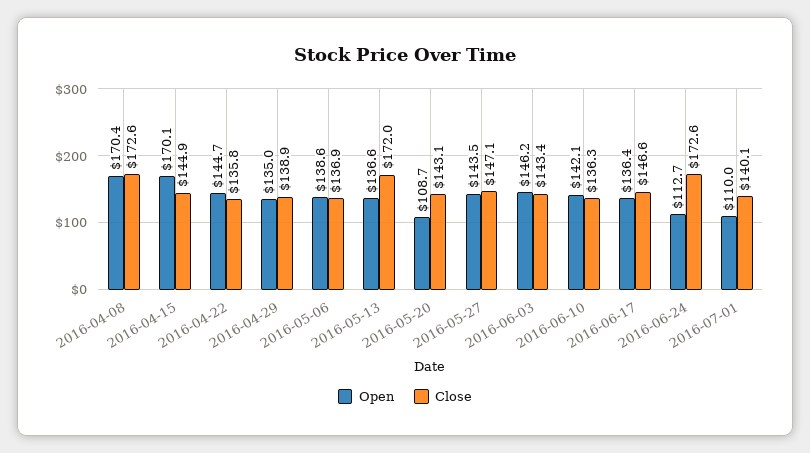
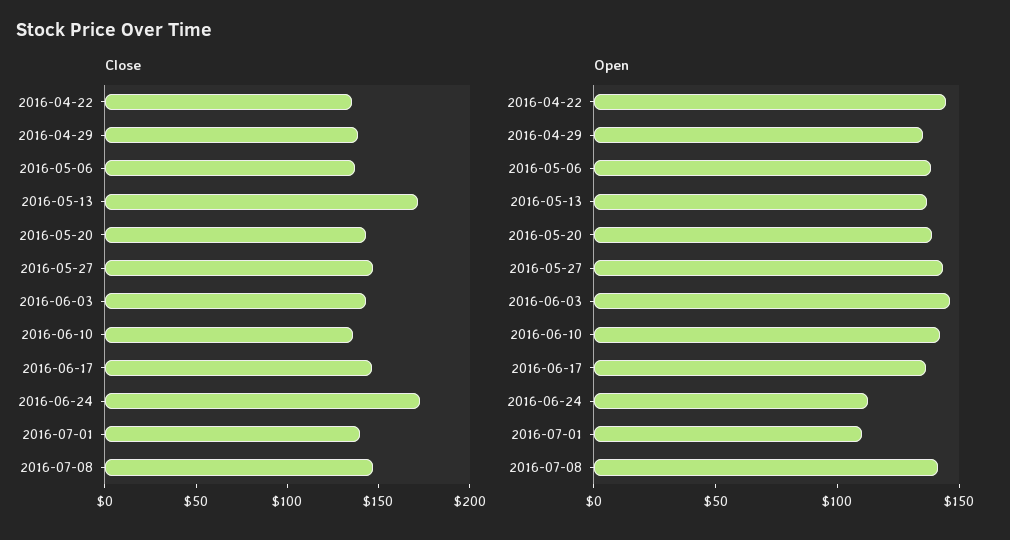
Open, 2016-04-08: 170.4 -> none
Close, 2016-04-08: 172.6 -> none
Open, 2016-04-15: 170.1 -> none
Close, 2016-04-15: 144.9 -> none
Open, 2016-05-20: 108.7 -> 140
Close, 2016-07-08: none -> 150
Open, 2016-07-08: none -> 140

